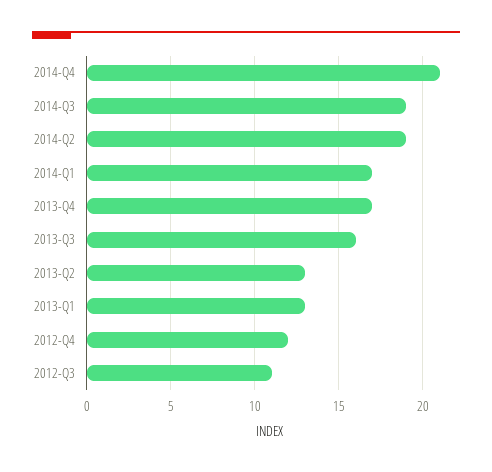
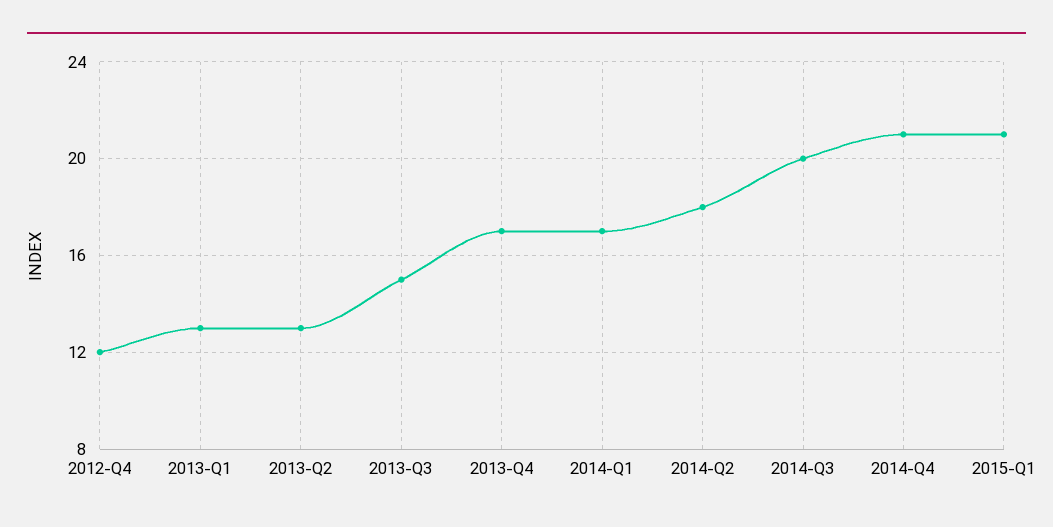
2014-Q3: 19 -> 20
2014-Q2: 19 -> 18
2013-Q3: 16 -> 15
2012-Q3: 11 -> none
2015-Q1: none -> 21

